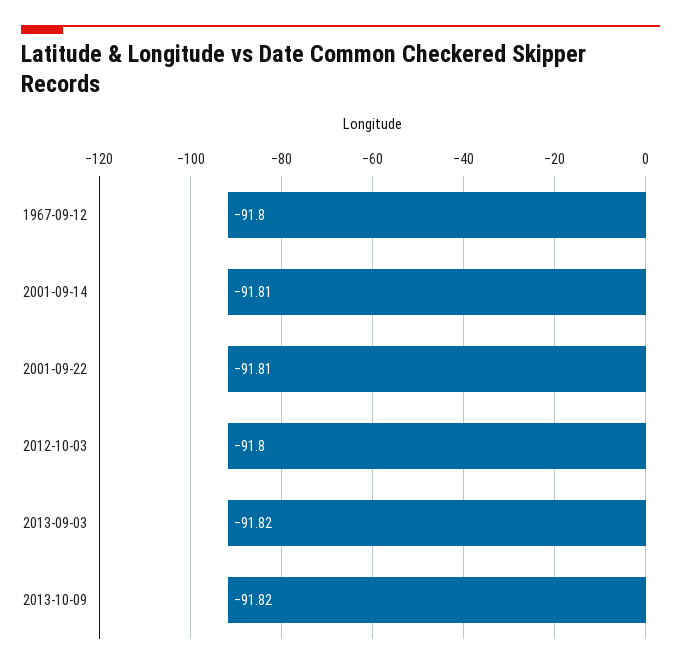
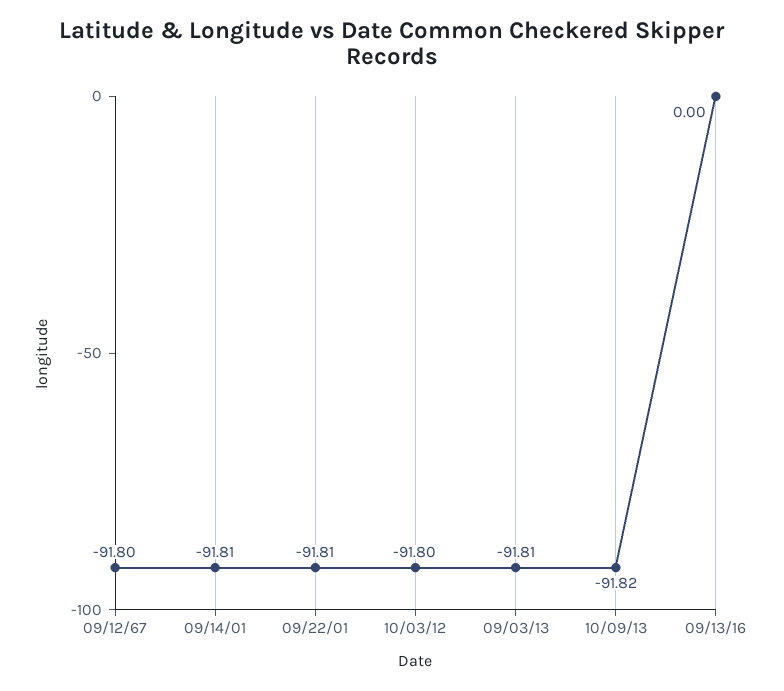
2013-09-03: -91.82 -> -91.81
09/13/16: none -> 0

